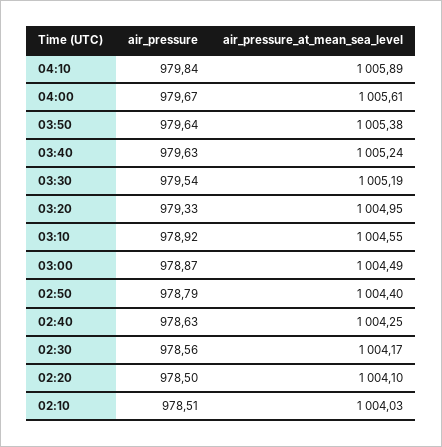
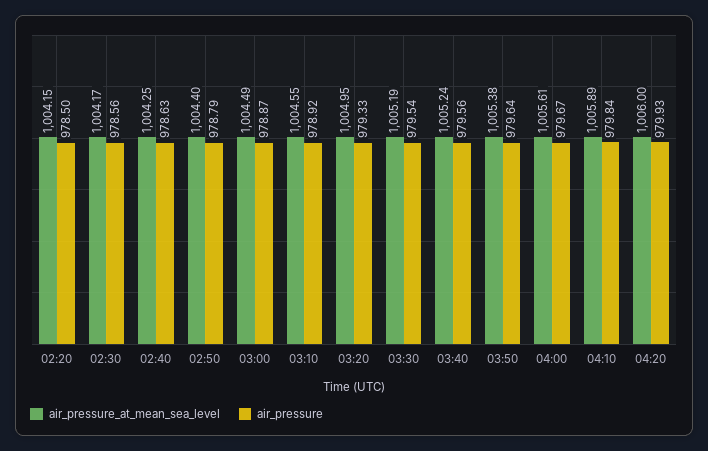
air_pressure, 03:40: 979.63 -> 979.56
air_pressure_at_mean_sea_level, 02:20: 1004.1 -> 1004.15
air_pressure, 02:10: 978.51 -> none
air_pressure_at_mean_sea_level, 02:10: 1004.03 -> none
air_pressure_at_mean_sea_level, 04:20: none -> 1006
air_pressure, 04:20: none -> 979.93

